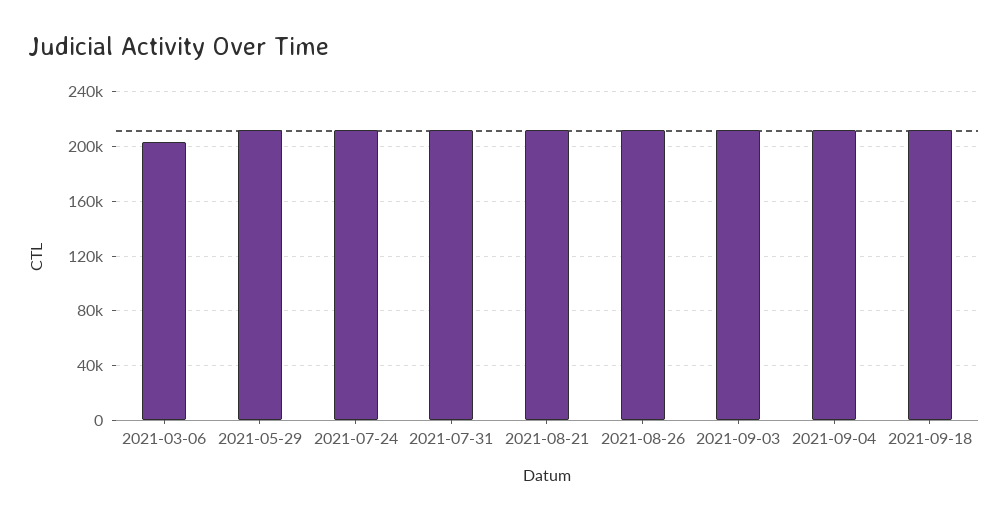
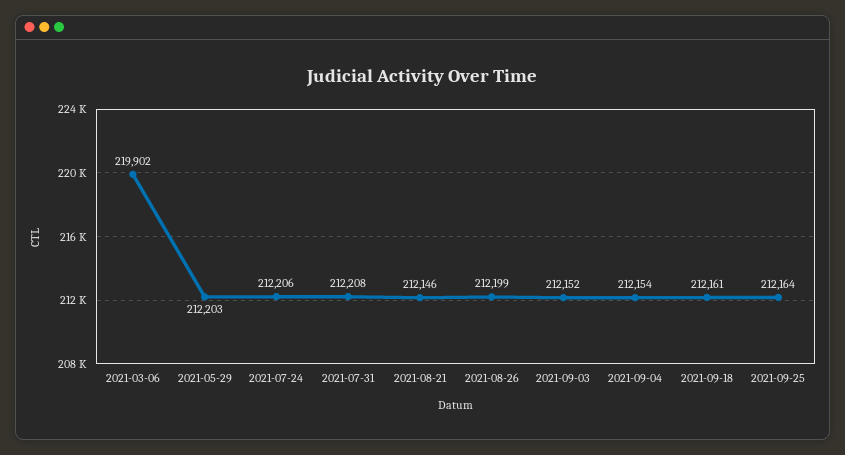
2021-03-06: 205000 -> 219902
2021-09-25: none -> 212164

